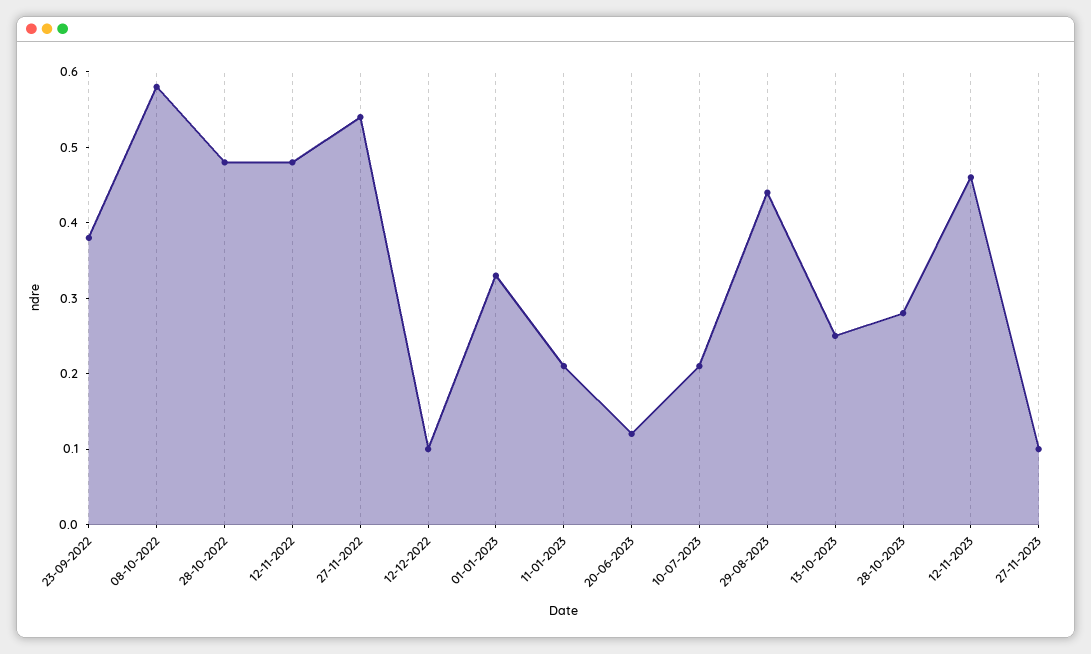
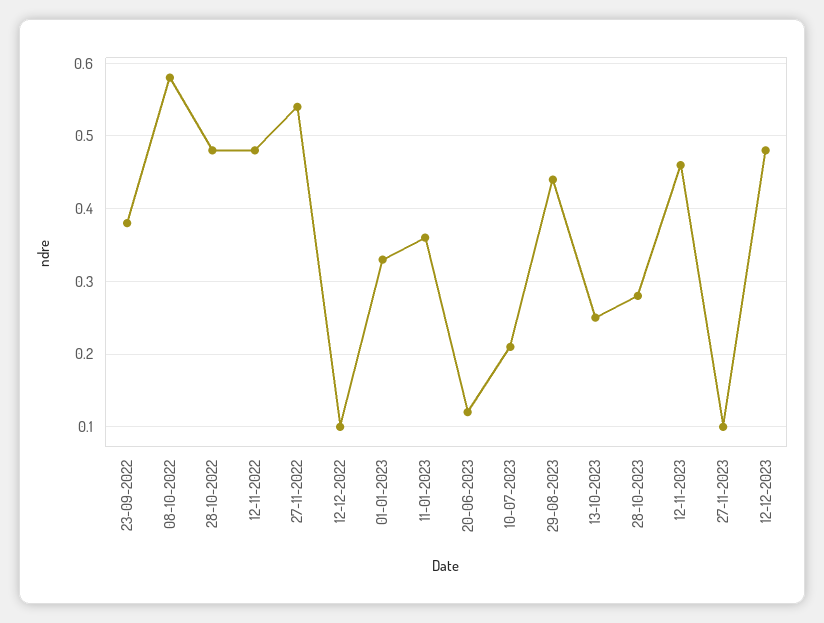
11-01-2023: 0.2 -> 0.36
12-12-2023: none -> 0.48

